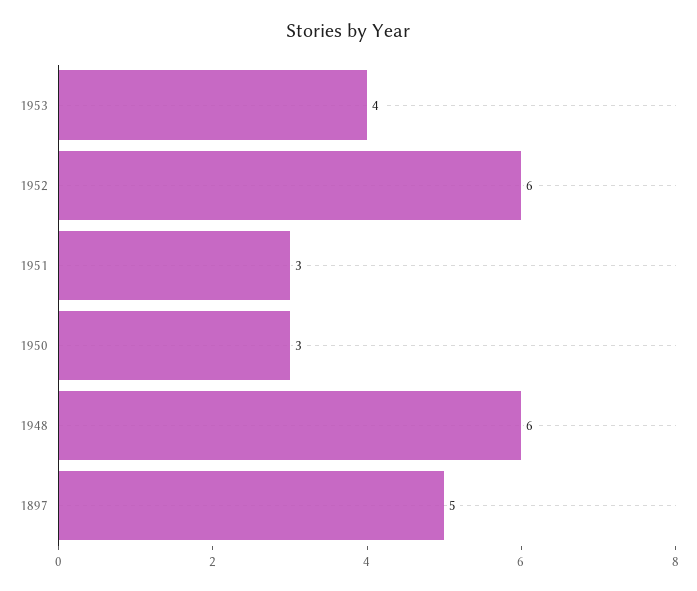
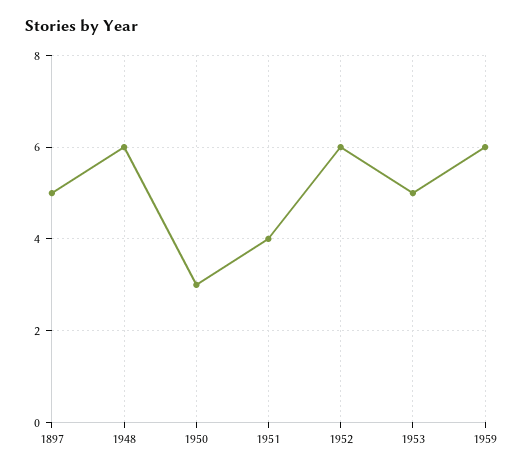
1953: 4 -> 5
1951: 3 -> 4
1959: none -> 6

